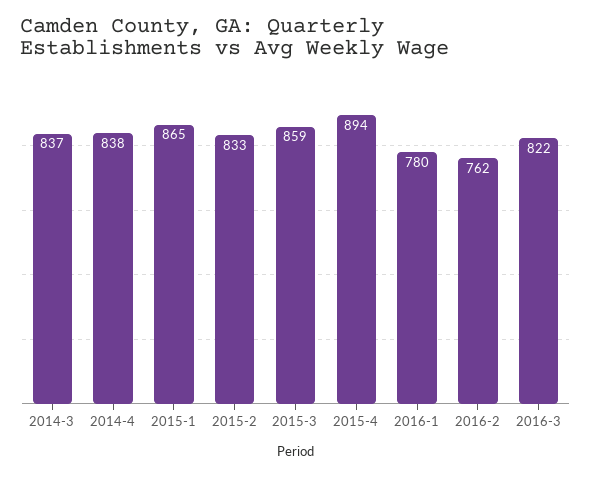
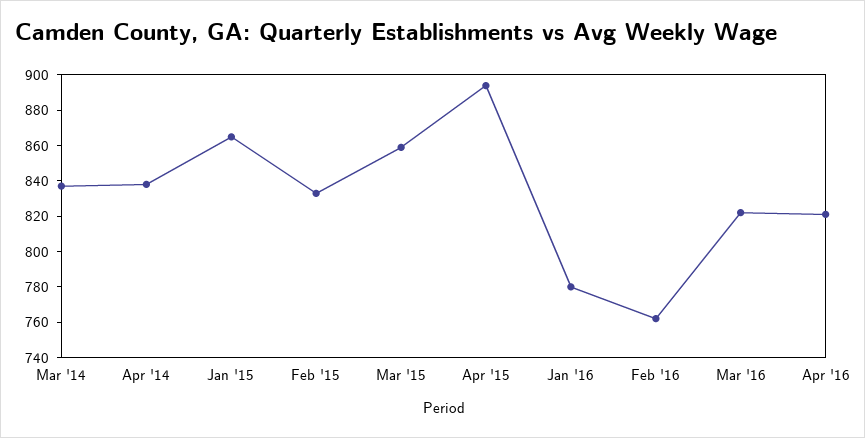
Apr '16: none -> 820

